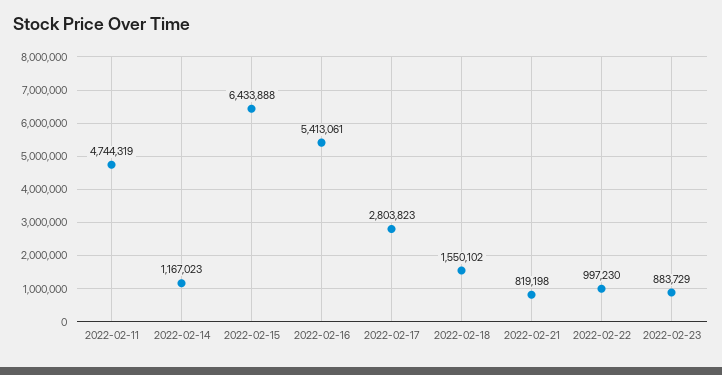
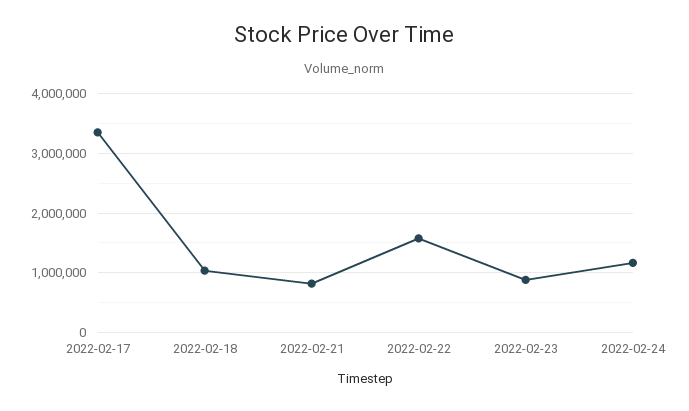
2022-02-11: 4744319 -> none
2022-02-14: 1167023 -> none
2022-02-15: 6433888 -> none
2022-02-16: 5413061 -> none
2022-02-17: 2803823 -> 3400000
2022-02-18: 1550102 -> 1000000
2022-02-22: 997230 -> 1600000
2022-02-24: none -> 1200000

